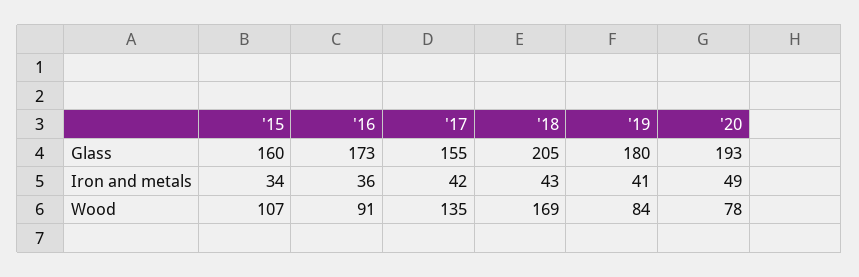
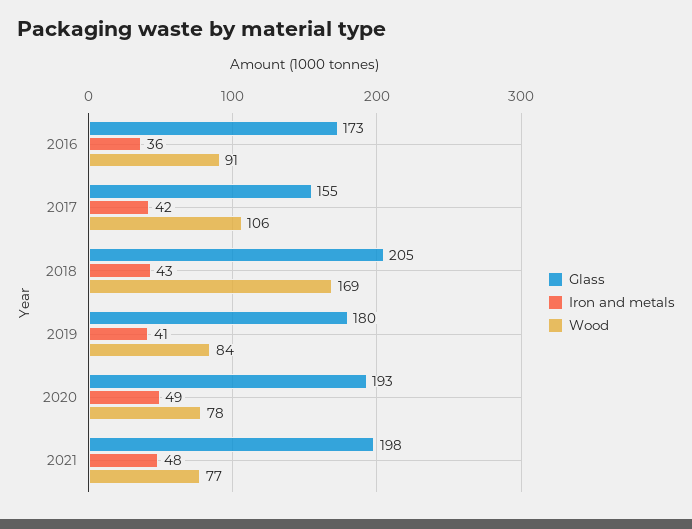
Glass, '15: 160 -> none
Iron and metals, '15: 34 -> none
Wood, '15: 107 -> none
Wood, '17: 135 -> 106
Glass, 2021: none -> 198
Iron and metals, 2021: none -> 48
Wood, 2021: none -> 77

